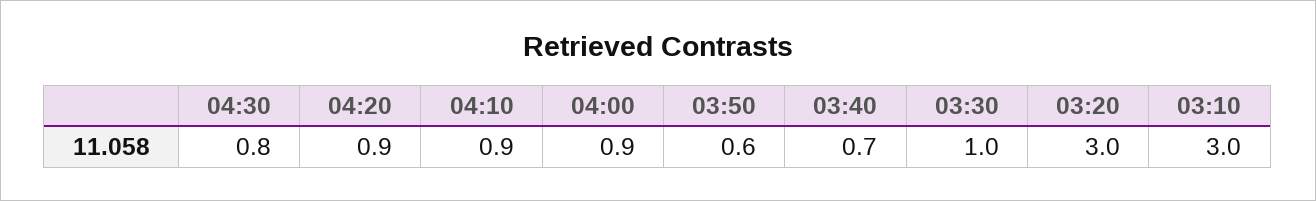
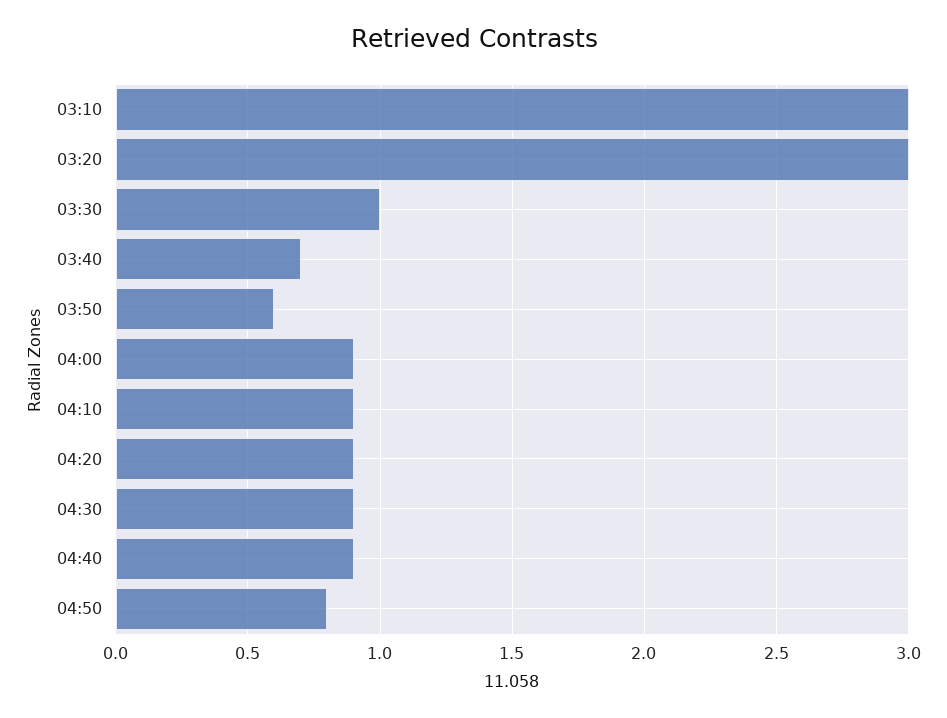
04:30: 0.8 -> 0.9
04:40: none -> 0.9
04:50: none -> 0.8

